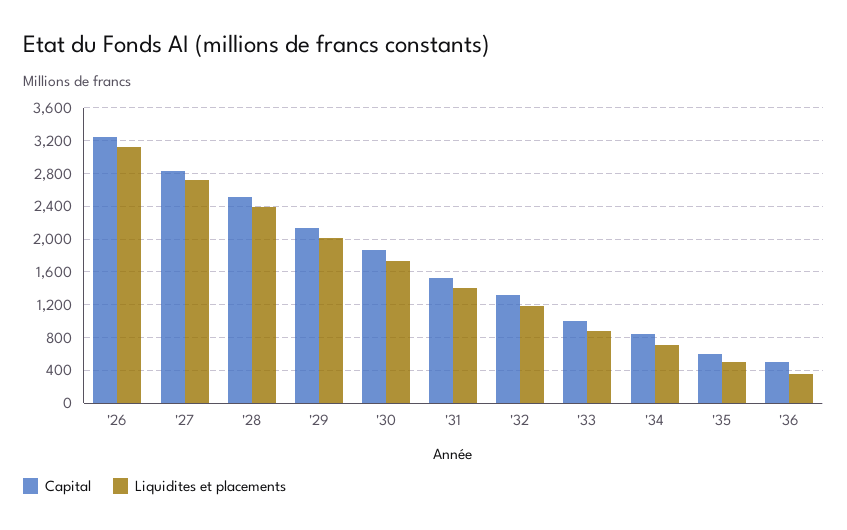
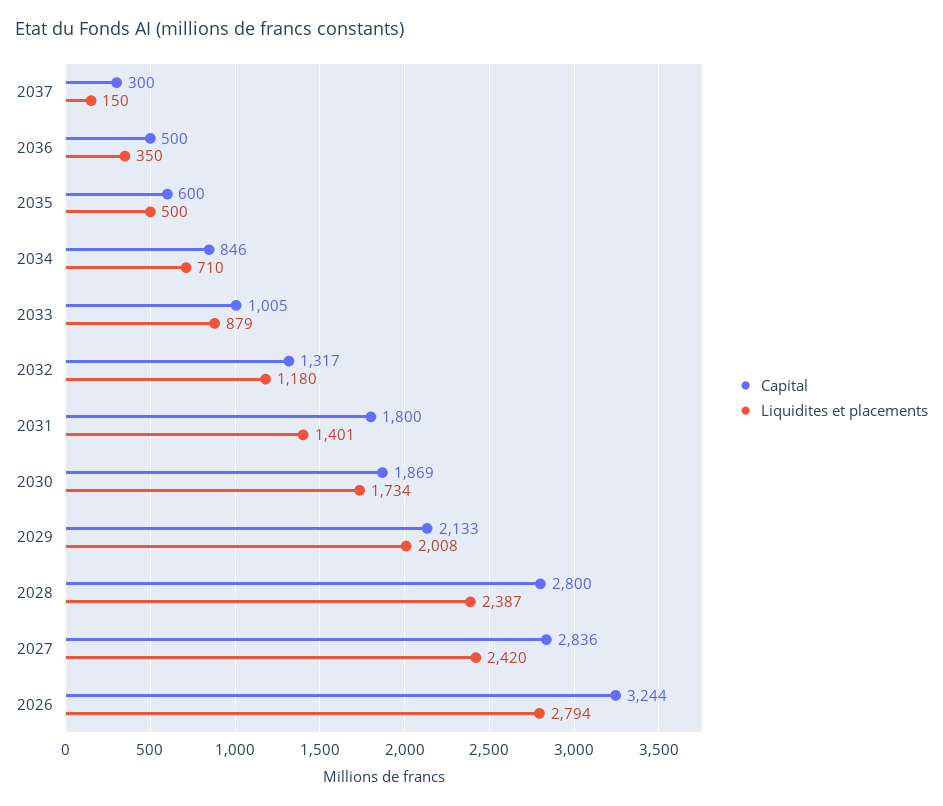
Liquidites et placements, '26: 3100 -> 2794
Liquidites et placements, '27: 2700 -> 2420
Capital, '28: 2500 -> 2800
Capital, '31: 1500 -> 1800
Capital, 2037: none -> 300
Liquidites et placements, 2037: none -> 150

